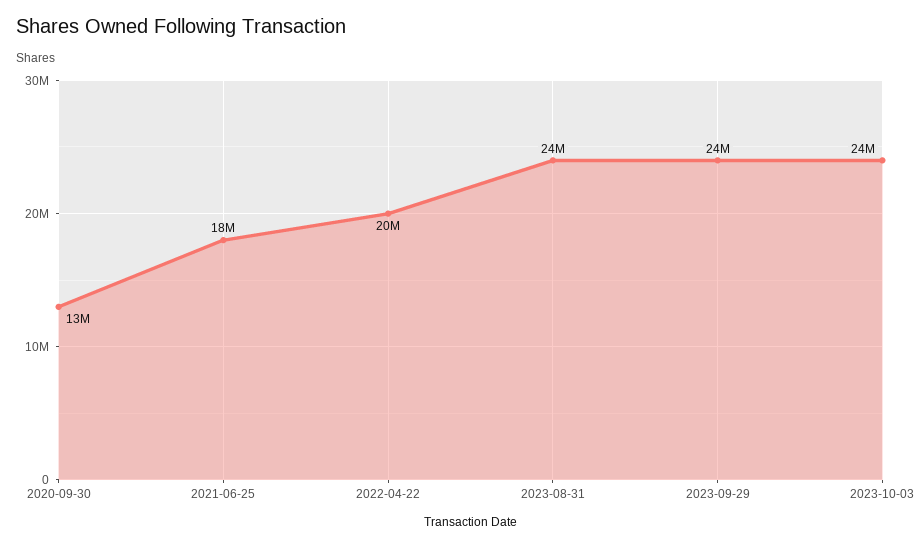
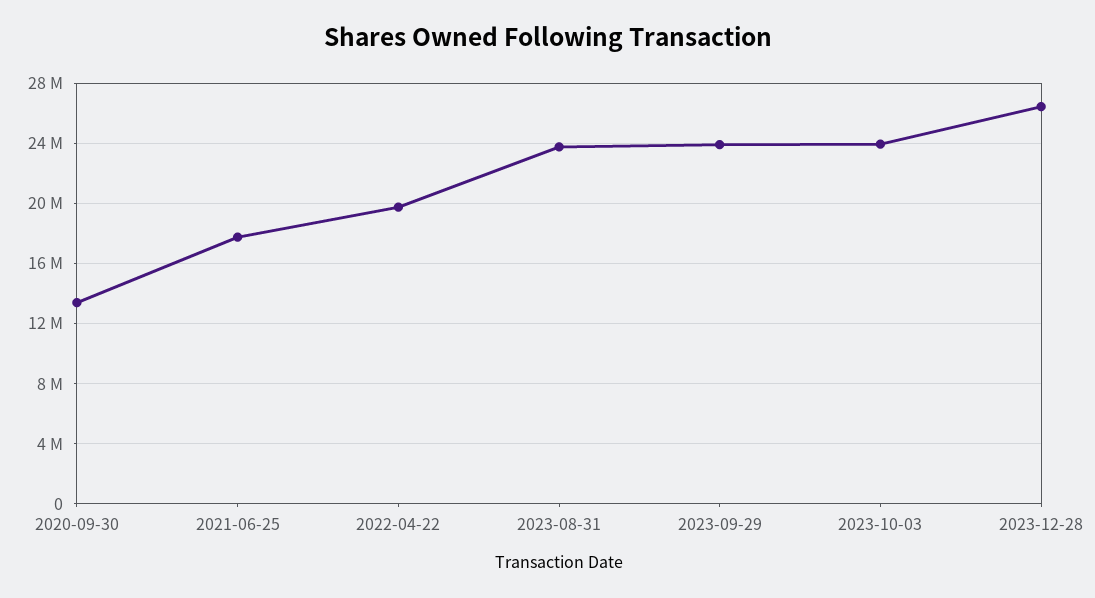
2023-12-28: none -> 26500000

